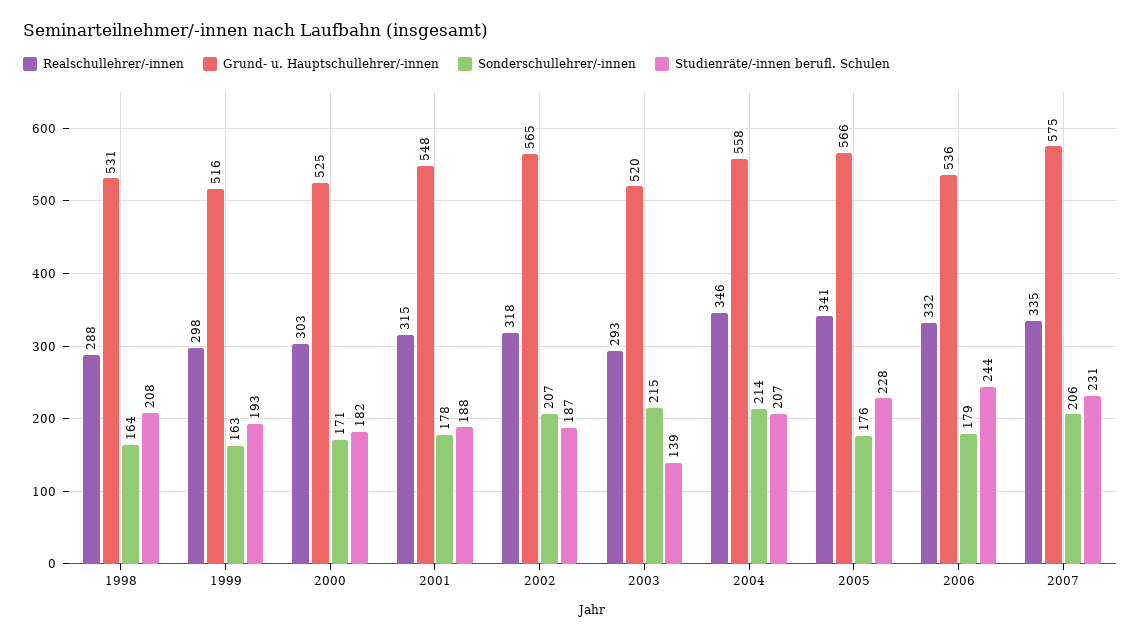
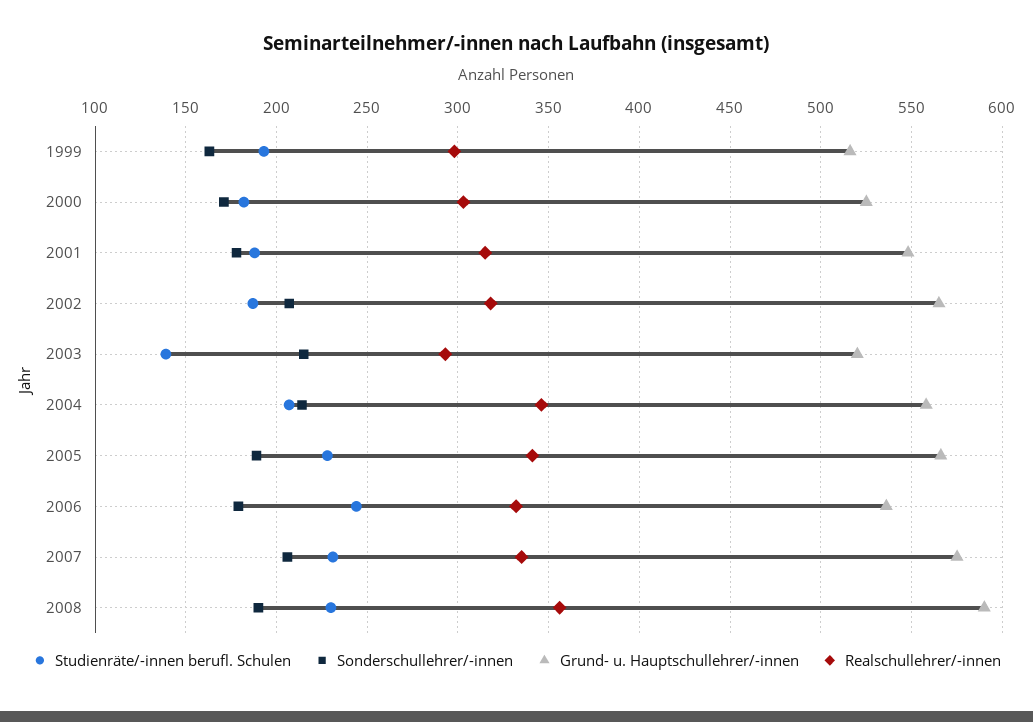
Realschullehrer/-innen, 1998: 288 -> none
Grund- u. Hauptschullehrer/-innen, 1998: 531 -> none
Sonderschullehrer/-innen, 1998: 164 -> none
Studienräte/-innen berufl. Schulen, 1998: 208 -> none
Sonderschullehrer/-innen, 2005: 176 -> 190
Studienräte/-innen berufl. Schulen, 2008: none -> 230
Sonderschullehrer/-innen, 2008: none -> 190
Grund- u. Hauptschullehrer/-innen, 2008: none -> 590
Realschullehrer/-innen, 2008: none -> 355

